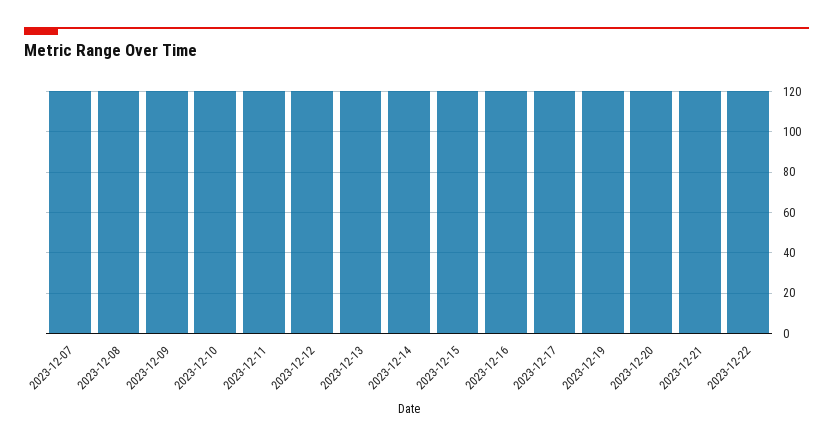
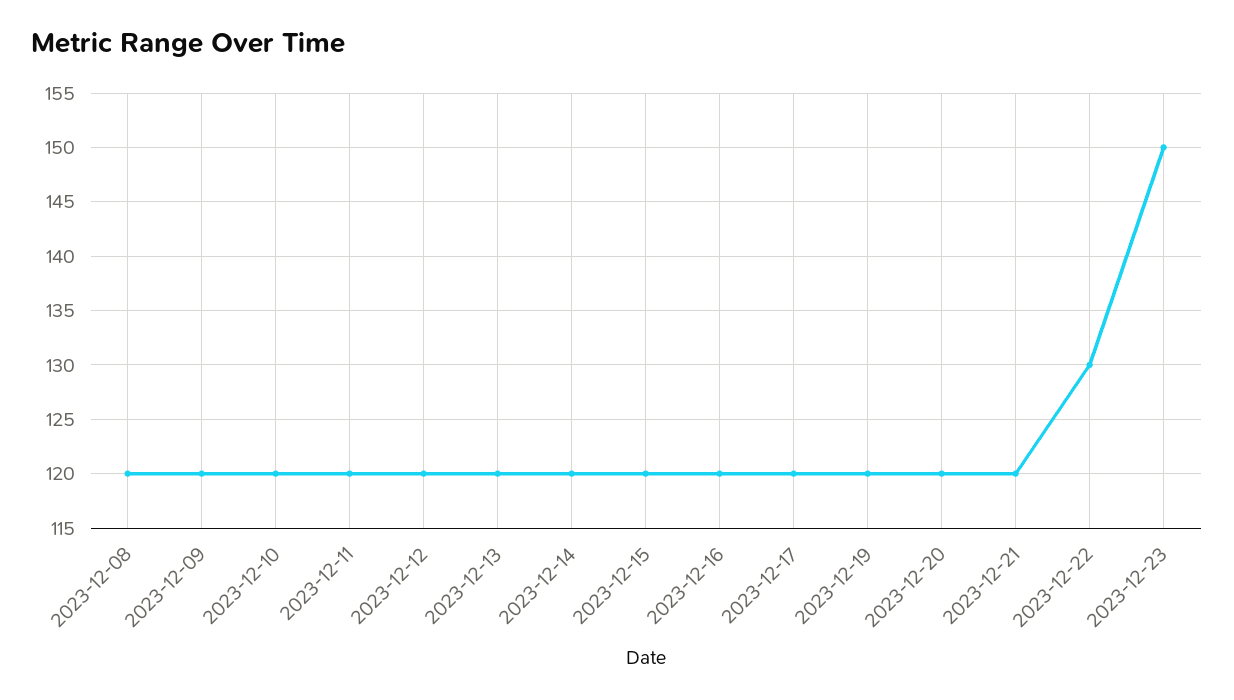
2023-12-07: 120 -> none
2023-12-22: 120 -> 130
2023-12-23: none -> 150

